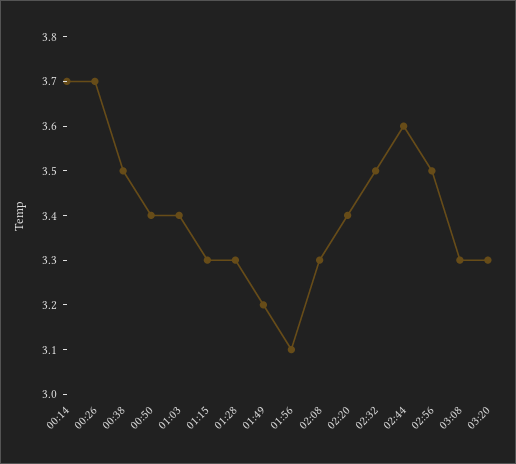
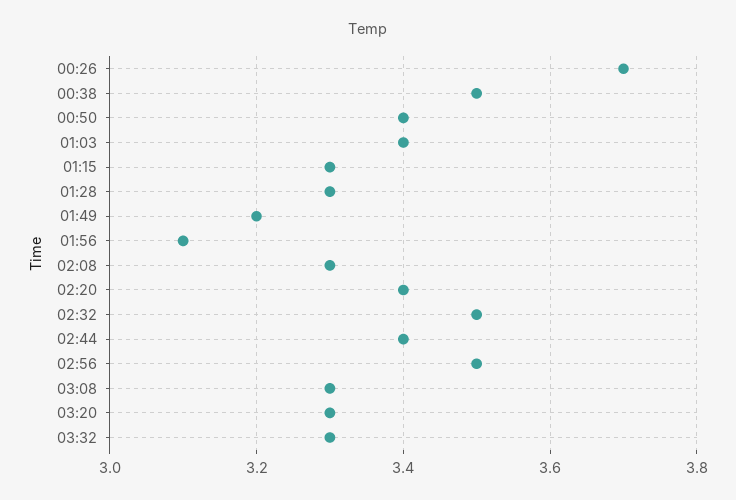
00:14: 3.7 -> none
02:44: 3.6 -> 3.4
03:32: none -> 3.3

